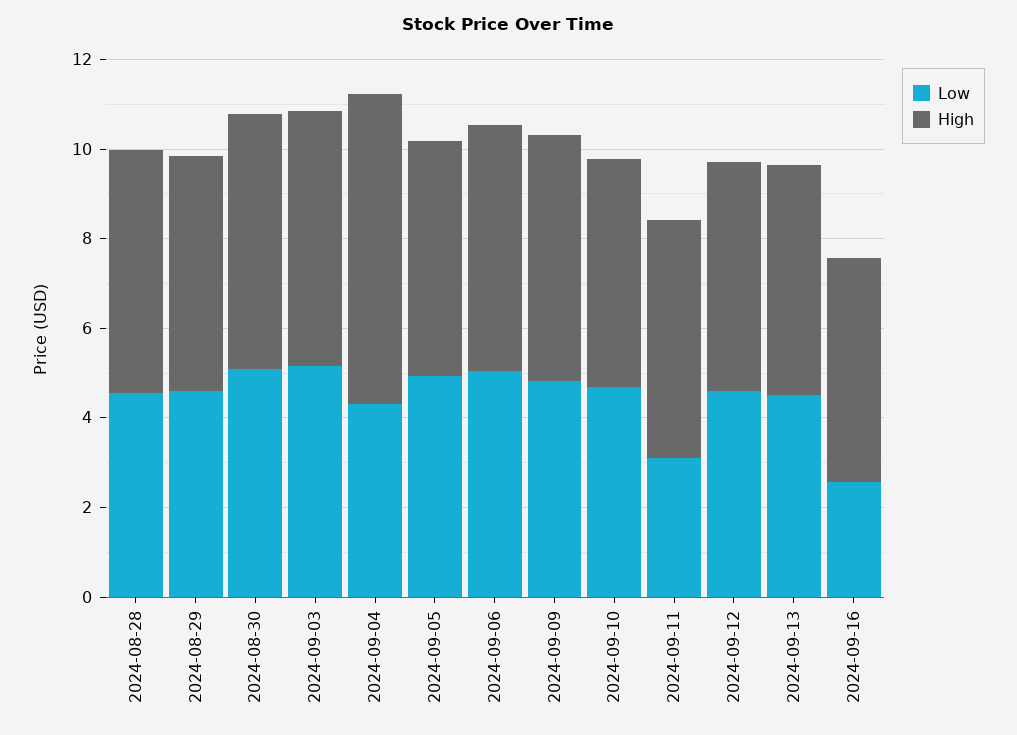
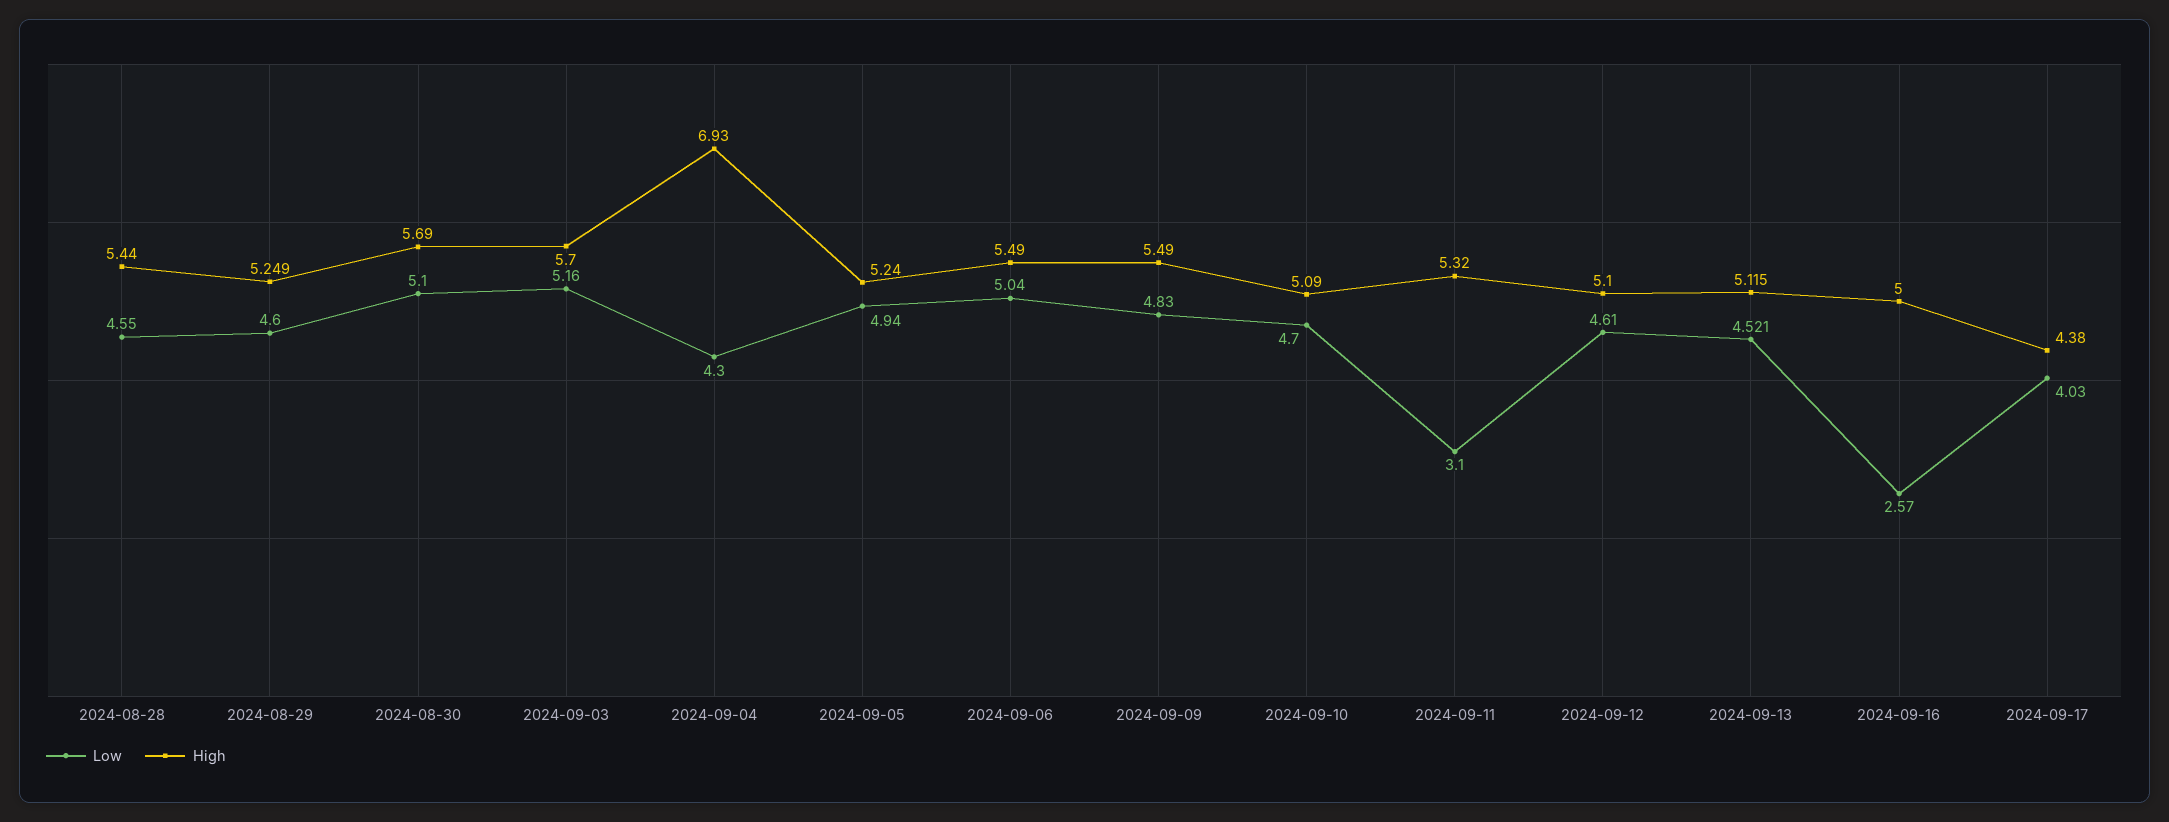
Low, 2024-09-17: none -> 4.03
High, 2024-09-17: none -> 4.38

